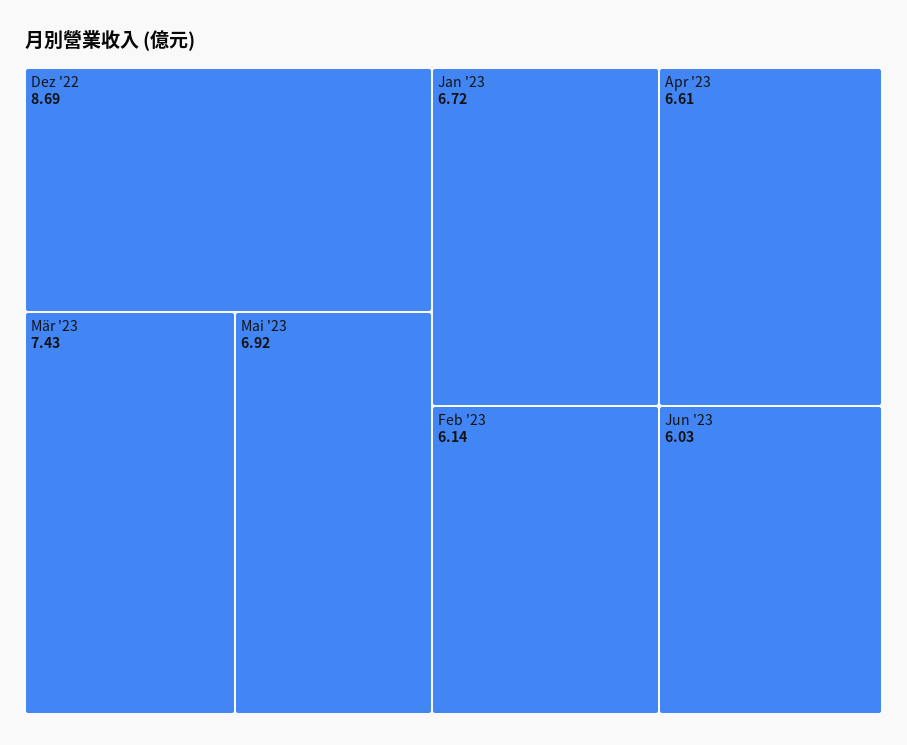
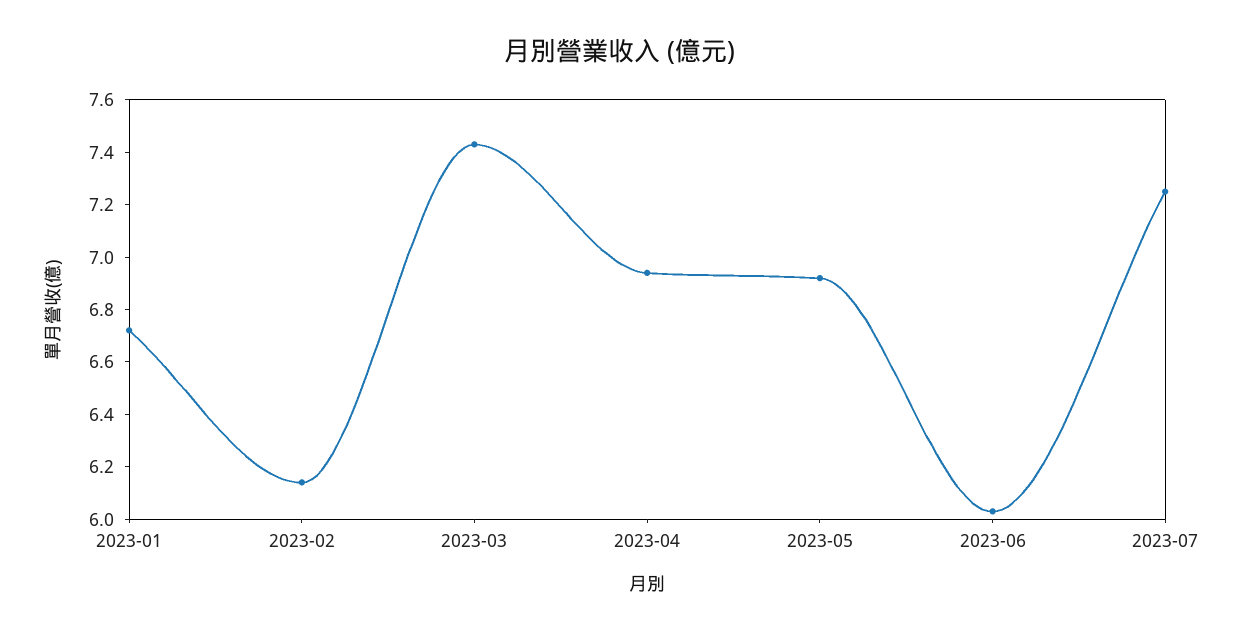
Dez '22: 8.69 -> none
Apr '23: 6.61 -> 6.95
2023-07: none -> 7.25

